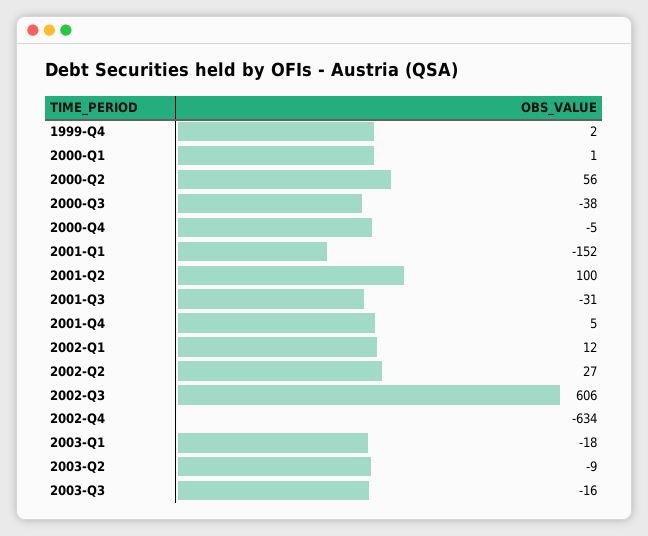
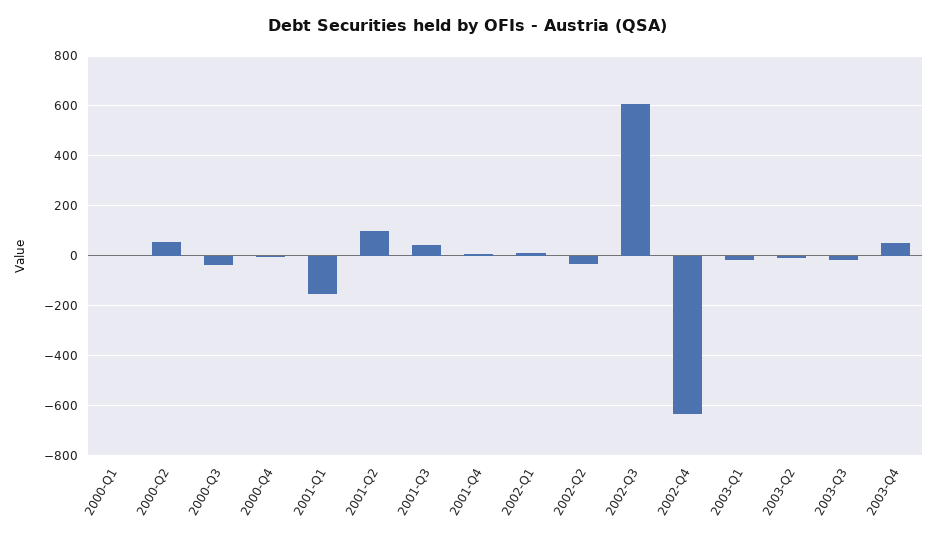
1999-Q4: 2 -> none
2001-Q3: -31 -> 50
2002-Q2: 27 -> -25
2003-Q4: none -> 50

